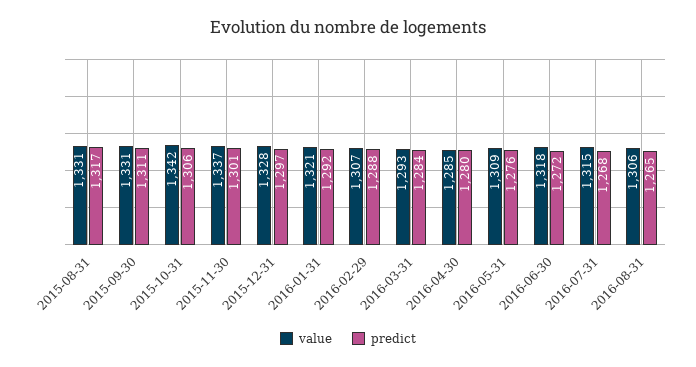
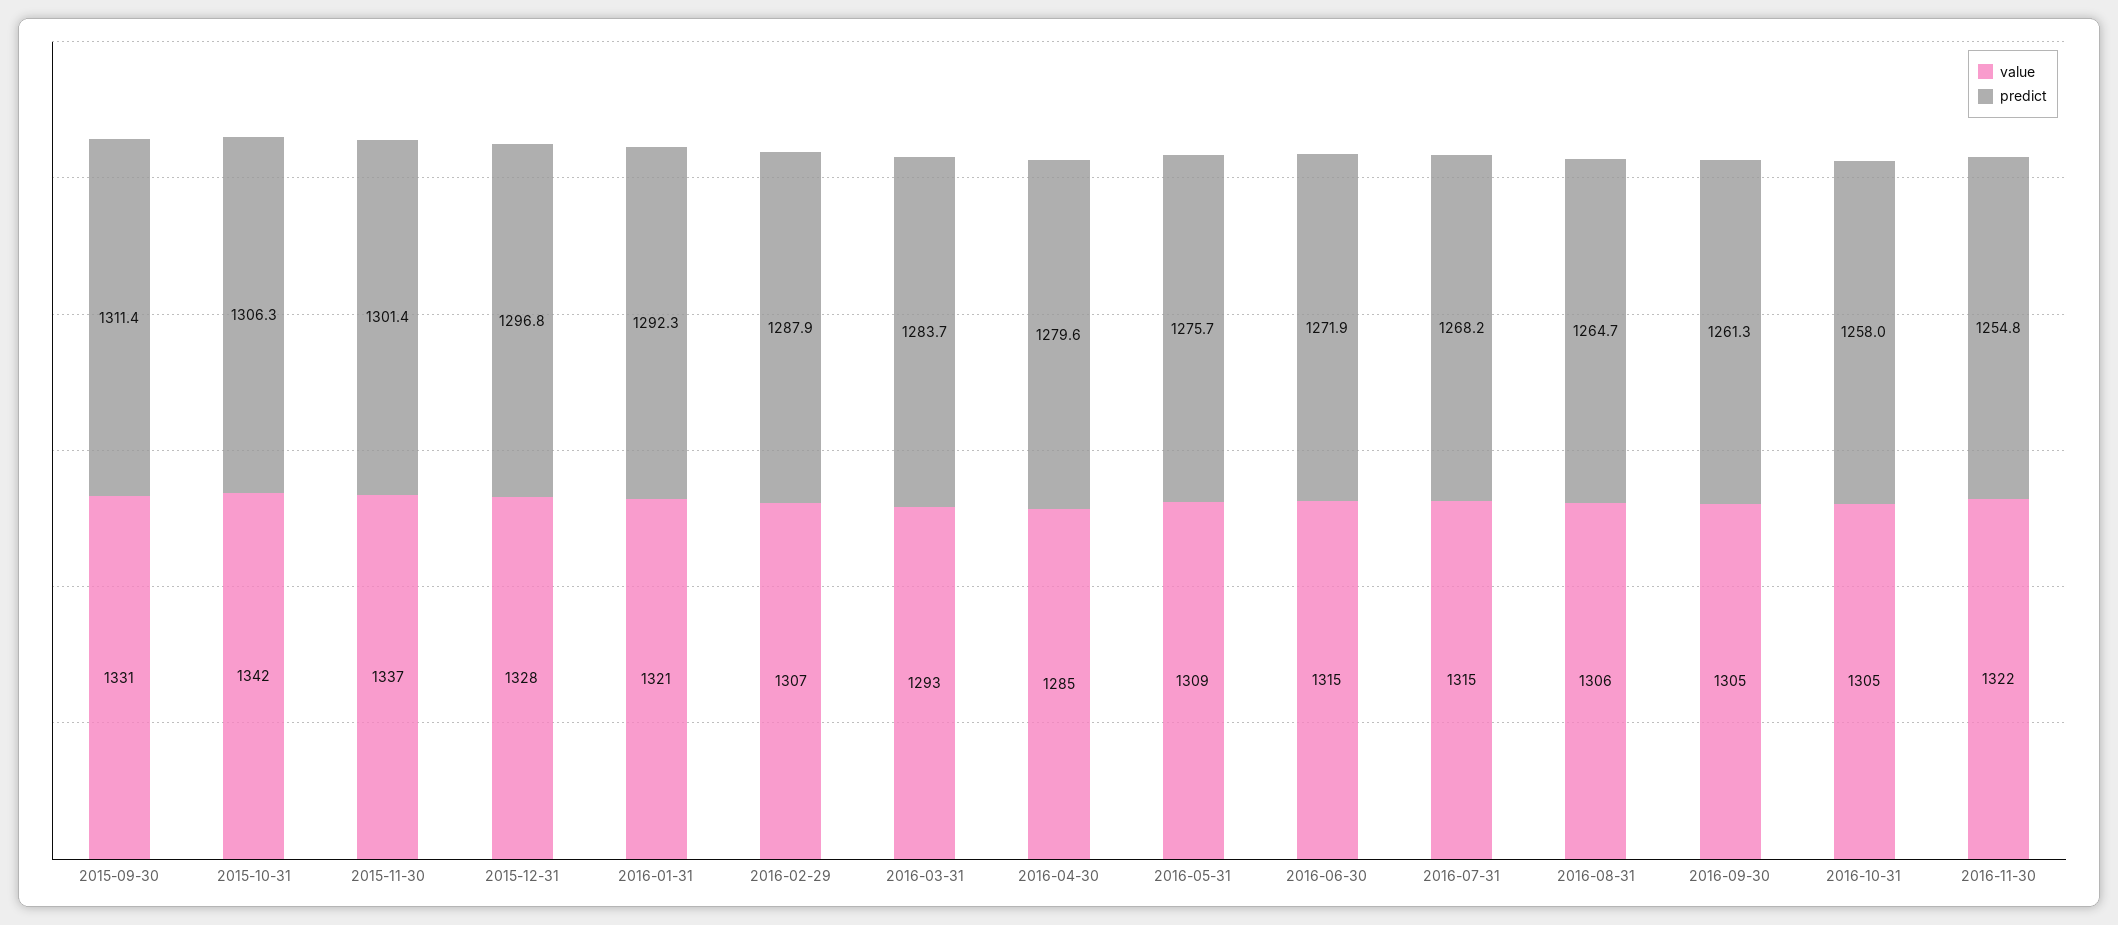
value, 2015-08-31: 1331 -> none
predict, 2015-08-31: 1317 -> none
value, 2016-06-30: 1318 -> 1315
value, 2016-09-30: none -> 1305
predict, 2016-09-30: none -> 1261.3
value, 2016-10-31: none -> 1305
predict, 2016-10-31: none -> 1258
value, 2016-11-30: none -> 1322
predict, 2016-11-30: none -> 1254.8

